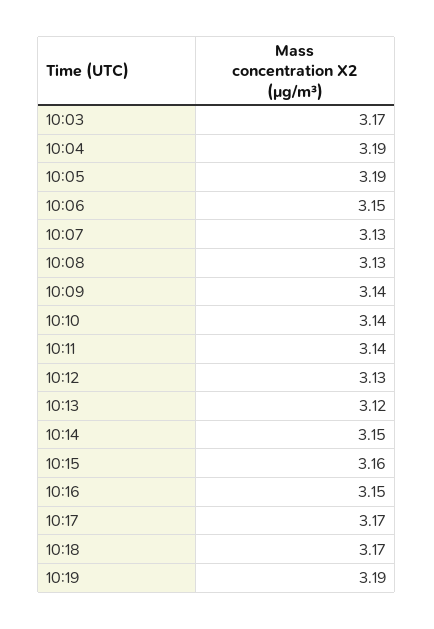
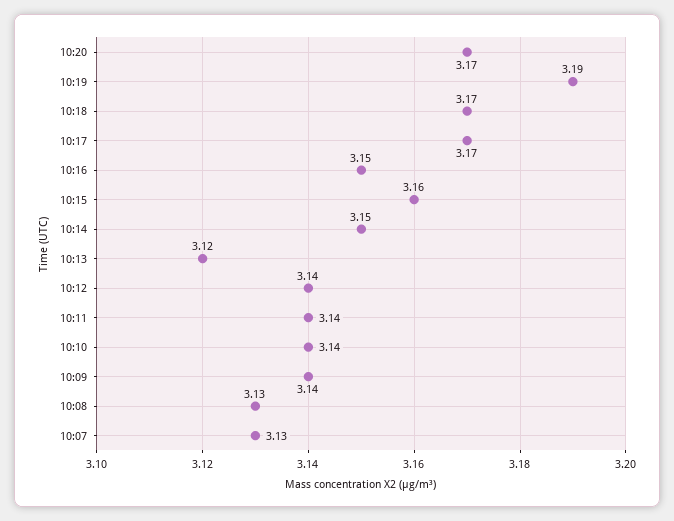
10:03: 3.17 -> none
10:04: 3.19 -> none
10:05: 3.19 -> none
10:06: 3.15 -> none
10:12: 3.13 -> 3.14
10:20: none -> 3.17

